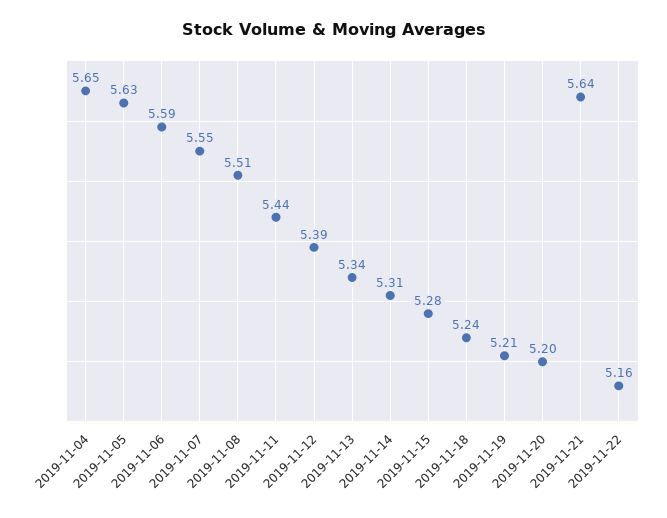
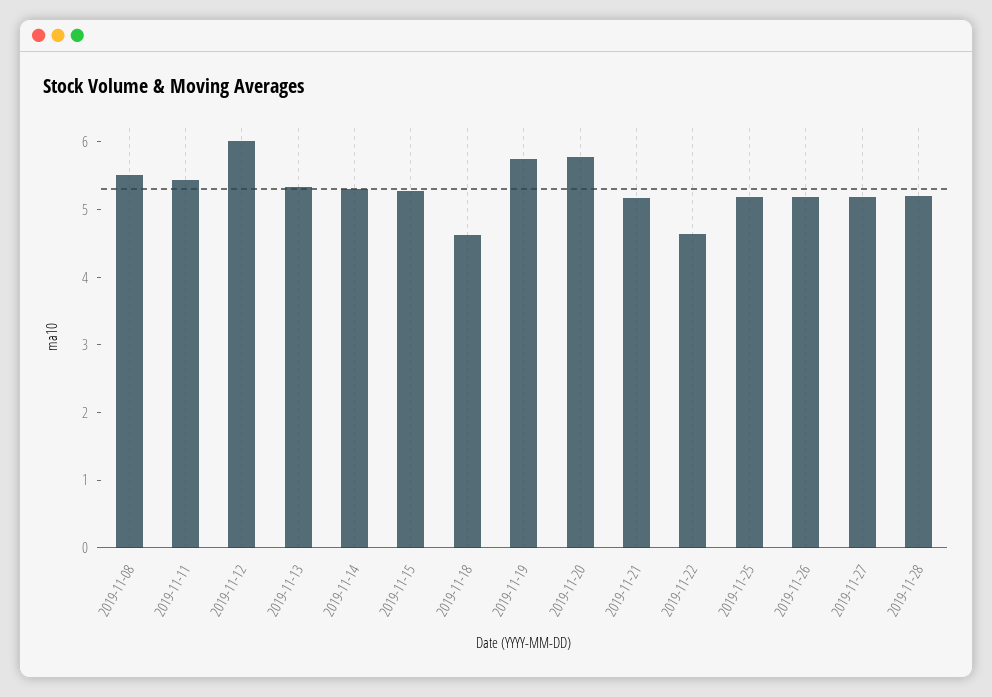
2019-11-04: 5.65 -> none
2019-11-05: 5.63 -> none
2019-11-06: 5.59 -> none
2019-11-07: 5.55 -> none
2019-11-12: 5.39 -> 6
2019-11-18: 5.24 -> 4.6
2019-11-19: 5.21 -> 5.8
2019-11-20: 5.2 -> 5.8
2019-11-21: 5.64 -> 5.2
2019-11-22: 5.16 -> 4.6
2019-11-25: none -> 5.2
2019-11-26: none -> 5.2
2019-11-27: none -> 5.2
2019-11-28: none -> 5.2

